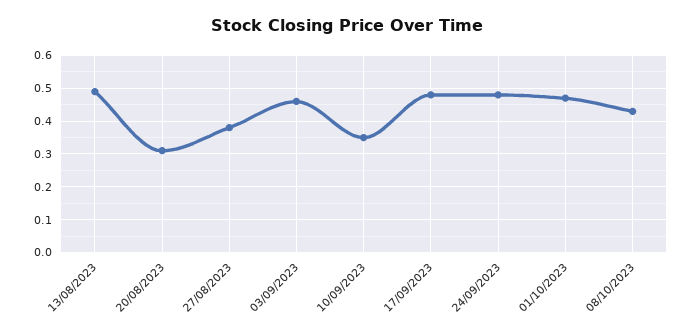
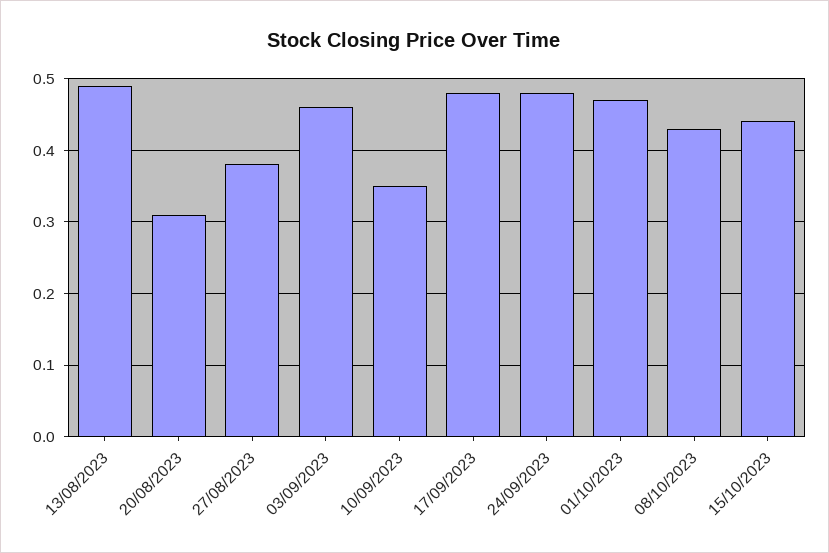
15/10/2023: none -> 0.44

